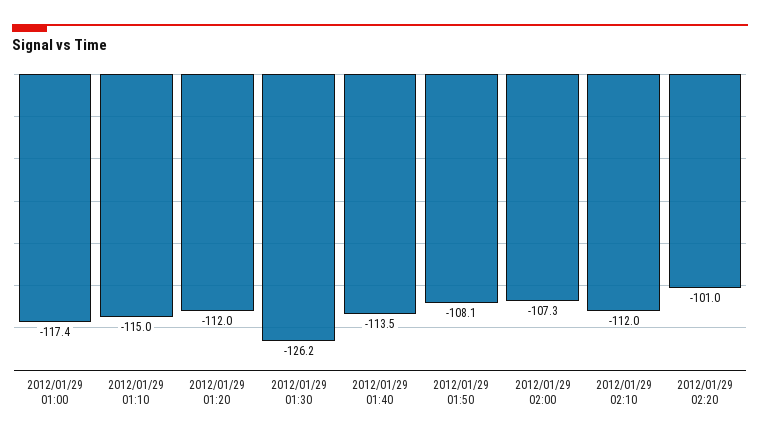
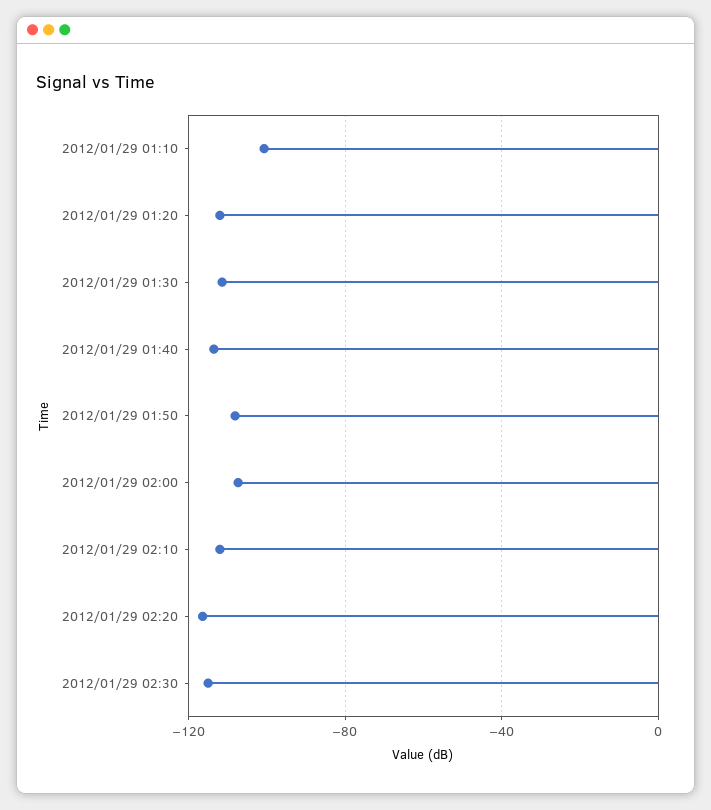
2012/01/29 01:00: -117.4 -> none
2012/01/29 01:10: -115 -> -100
2012/01/29 01:30: -126.2 -> -110
2012/01/29 02:20: -101 -> -115
2012/01/29 02:30: none -> -115

